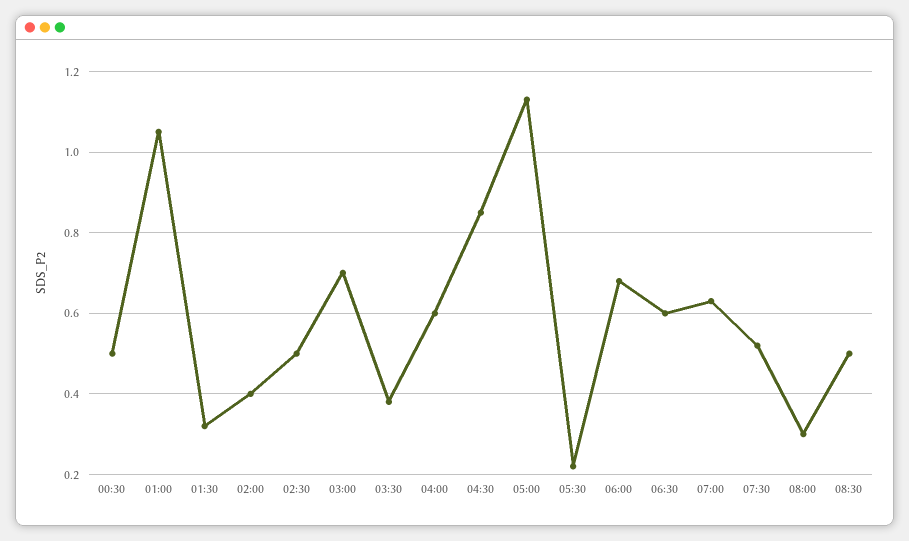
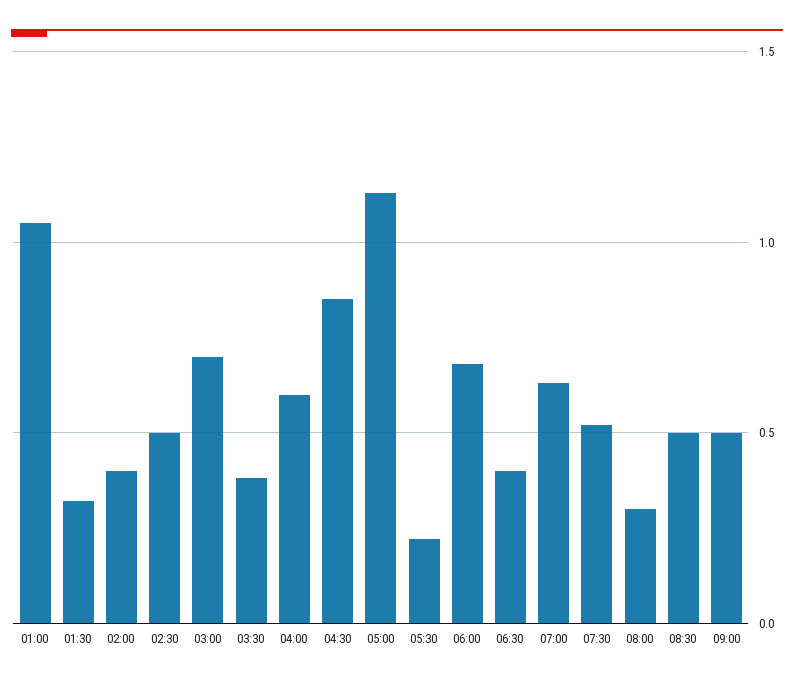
00:30: 0.5 -> none
06:30: 0.6 -> 0.4
09:00: none -> 0.5

